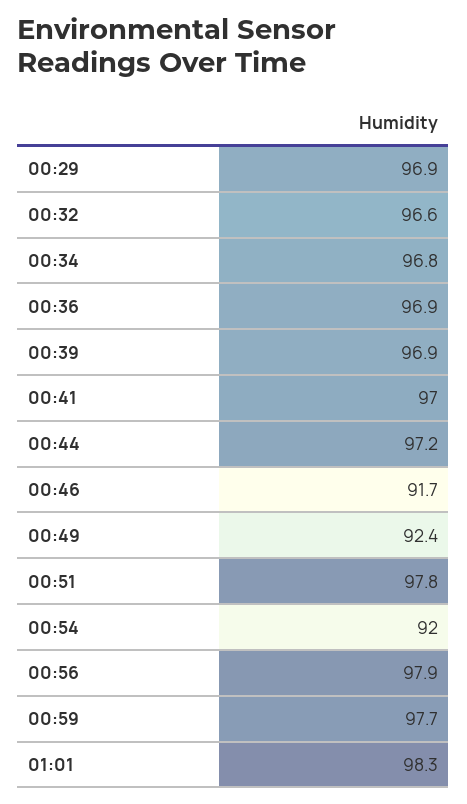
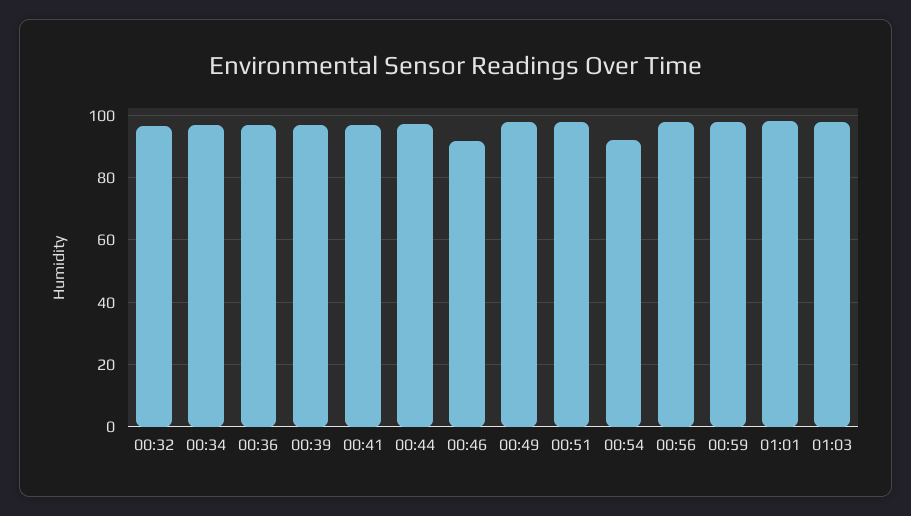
00:29: 96.9 -> none
00:49: 92.4 -> 98
01:03: none -> 98

